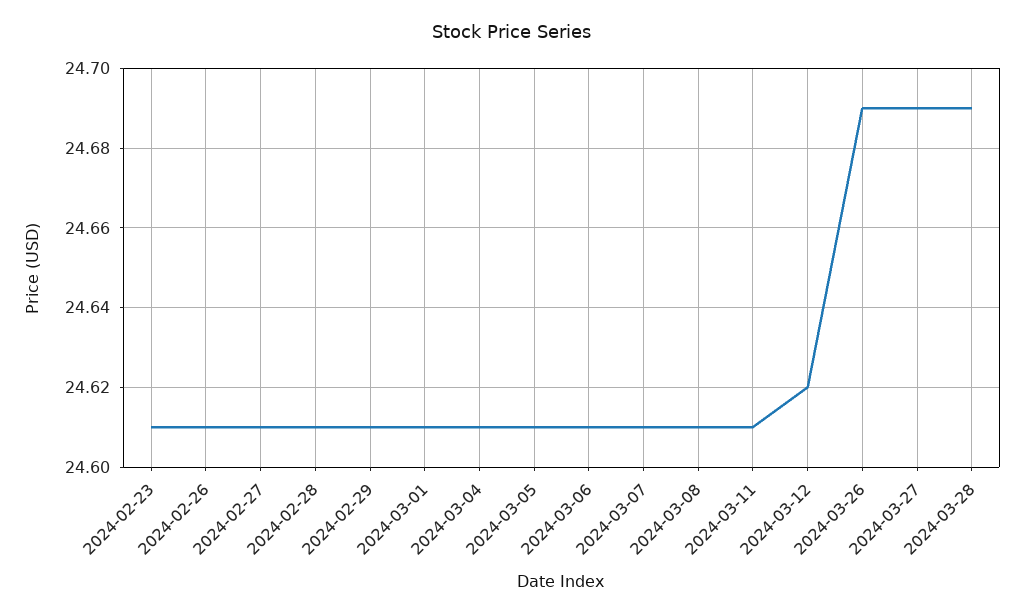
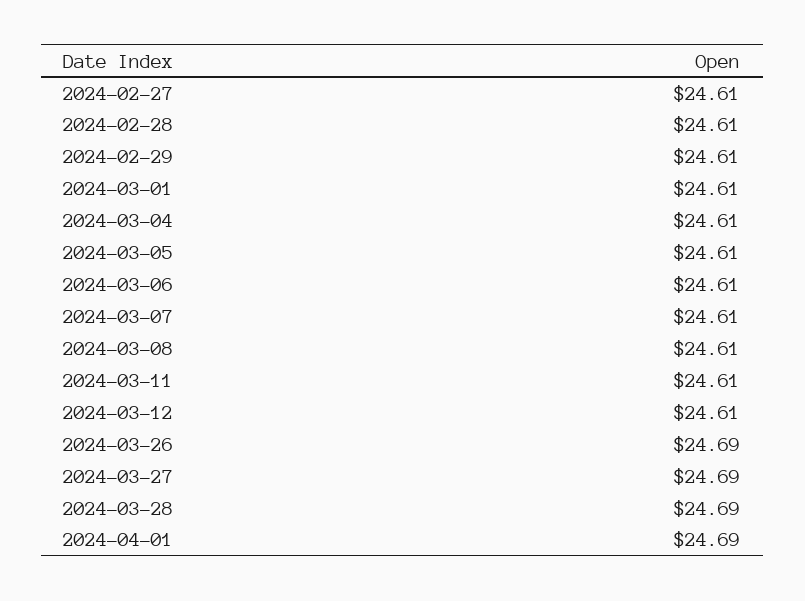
2024-02-23: 24.61 -> none
2024-02-26: 24.61 -> none
2024-03-12: 24.62 -> 24.61
2024-04-01: none -> 24.69

